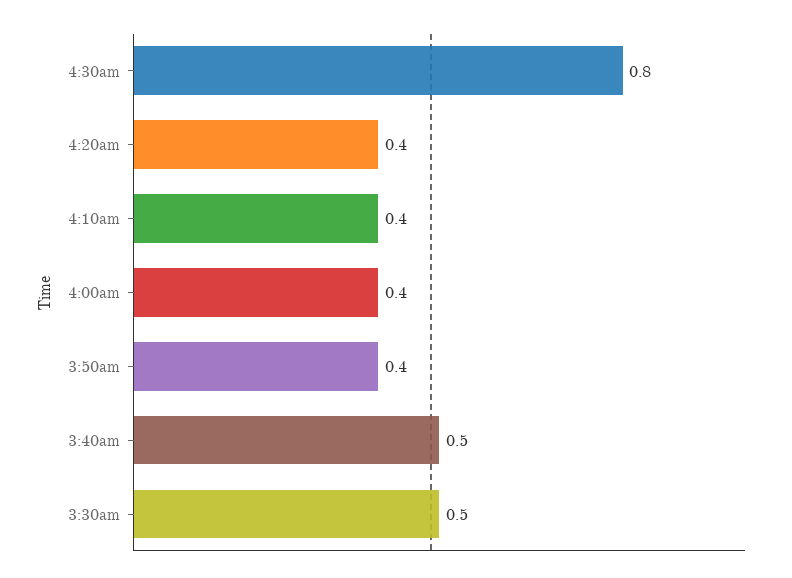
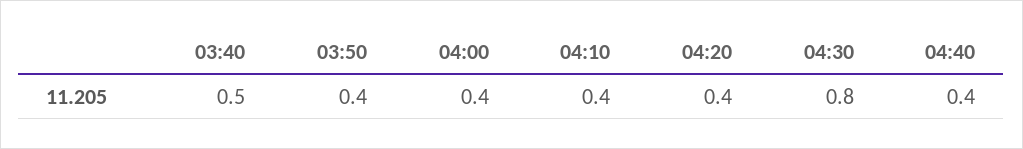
3:30am: 0.5 -> none
04:40: none -> 0.4

